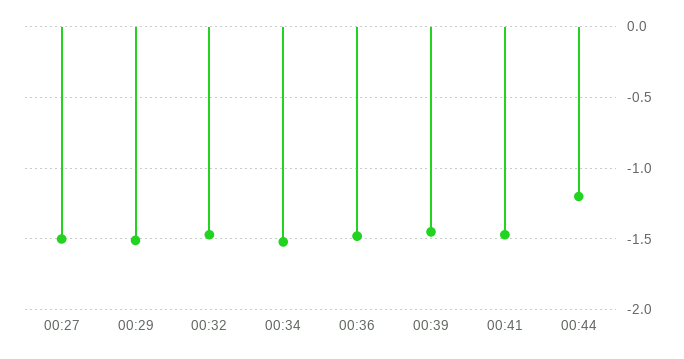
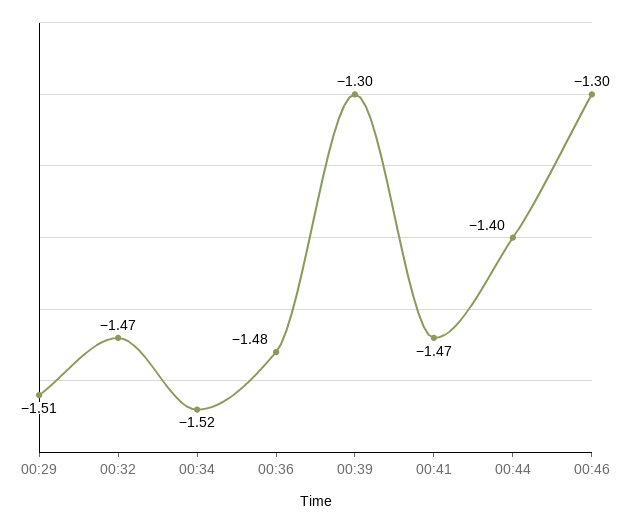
00:27: -1.5 -> none
00:39: -1.45 -> -1.3
00:44: -1.2 -> -1.4
00:46: none -> -1.3

